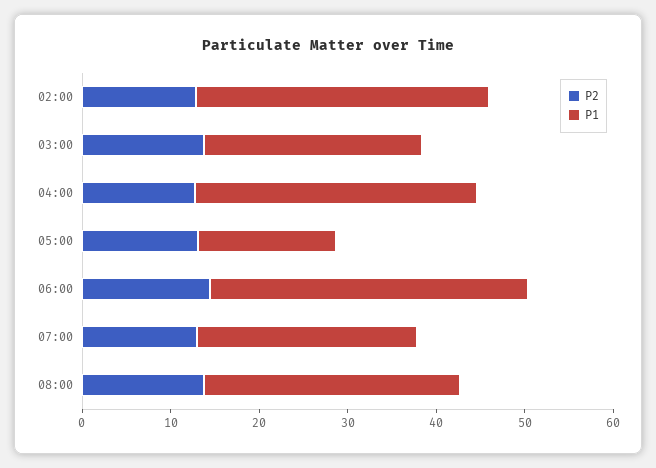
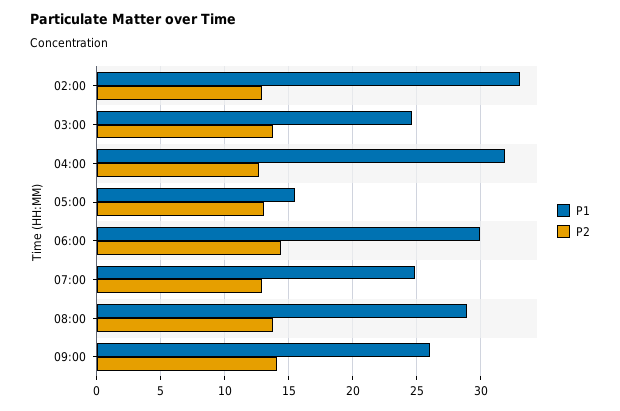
P1, 06:00: 36 -> 30
P1, 09:00: none -> 26
P2, 09:00: none -> 14

